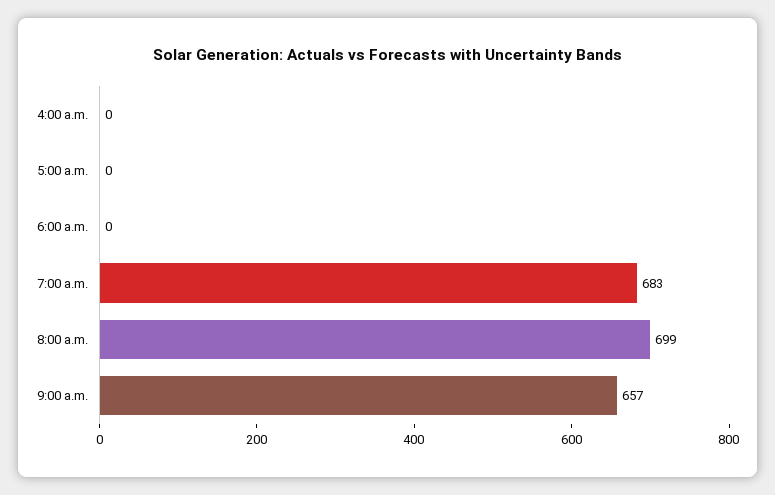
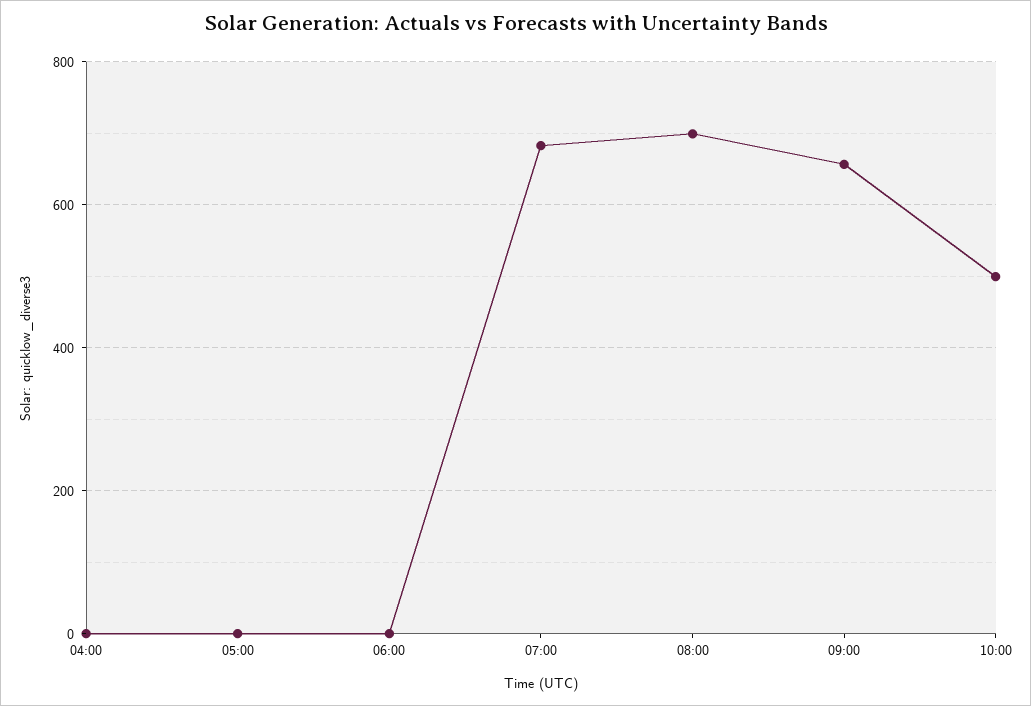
10:00: none -> 500

